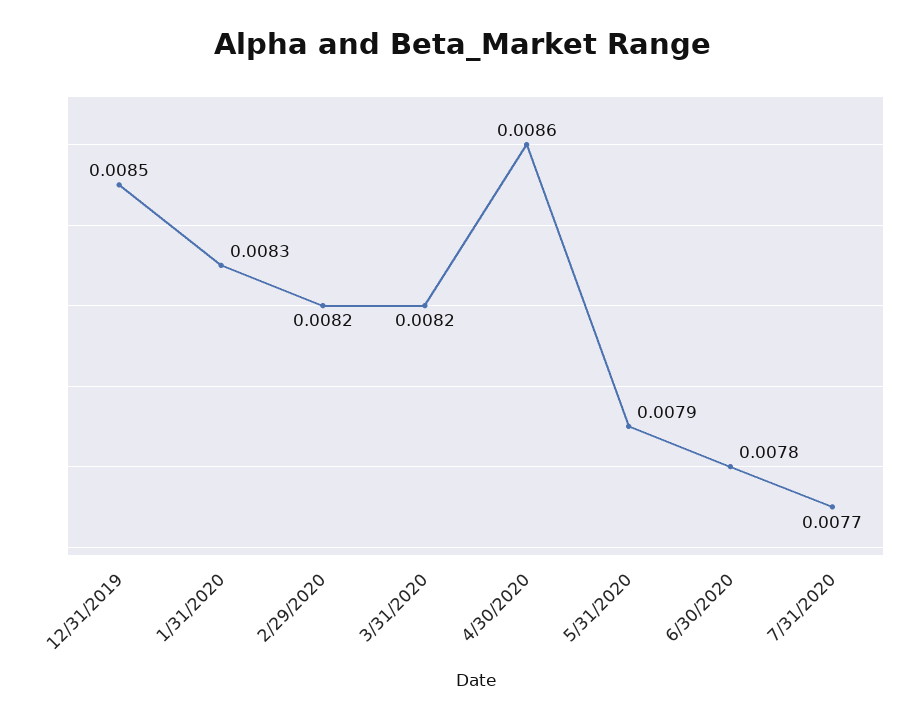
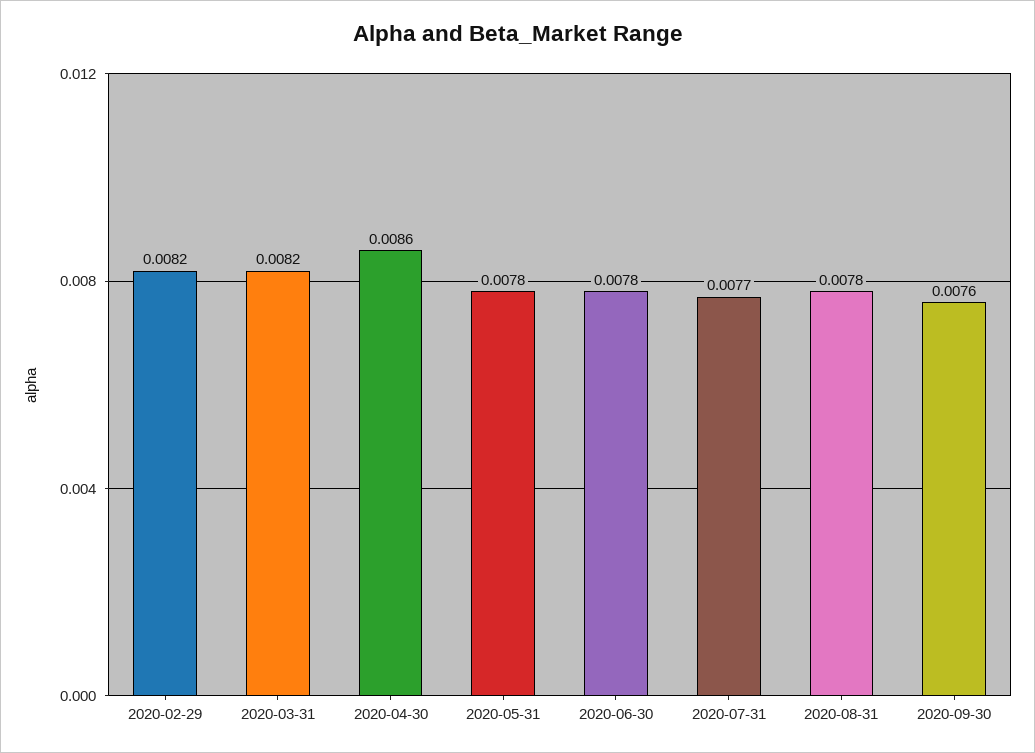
12/31/2019: 0.0085 -> none
1/31/2020: 0.0083 -> none
5/31/2020: 0.0079 -> 0.0078
2020-08-31: none -> 0.0078
2020-09-30: none -> 0.0076

